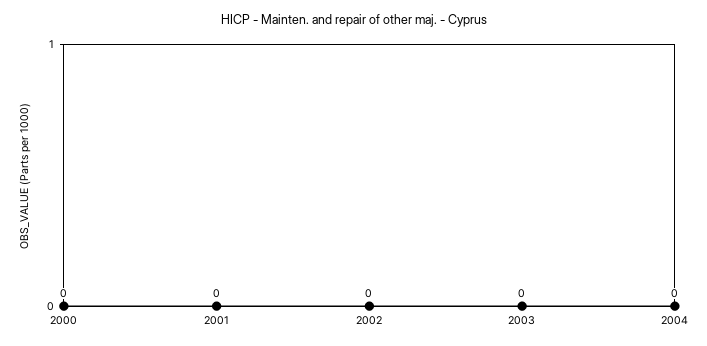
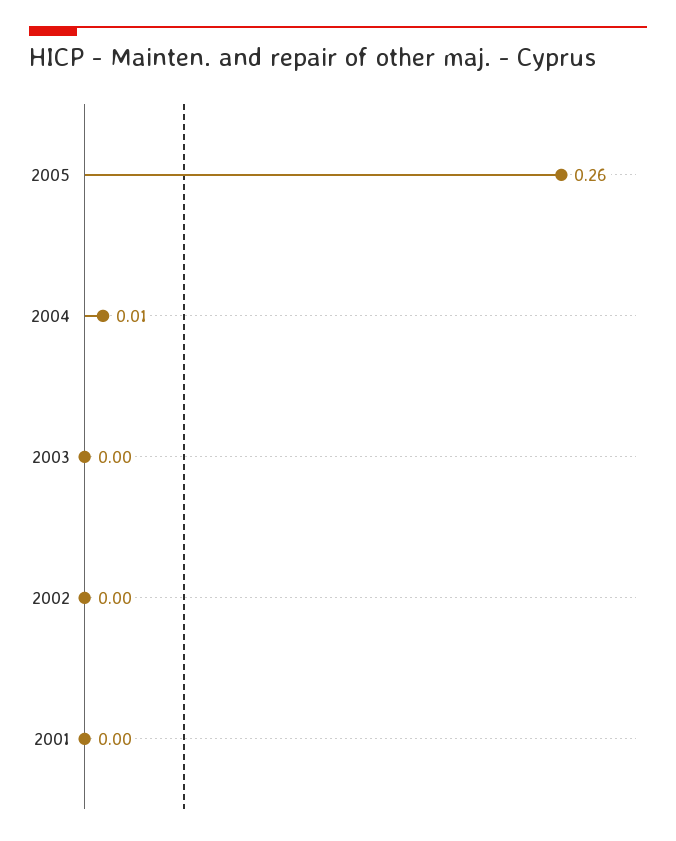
2000: 0 -> none
2004: 0 -> 0.01
2005: none -> 0.26

